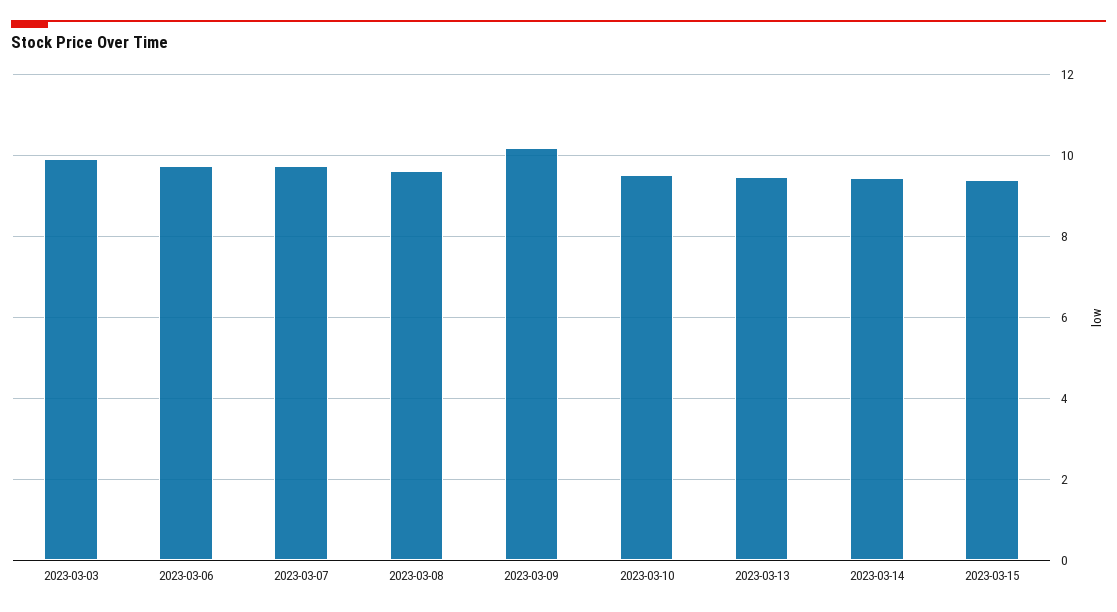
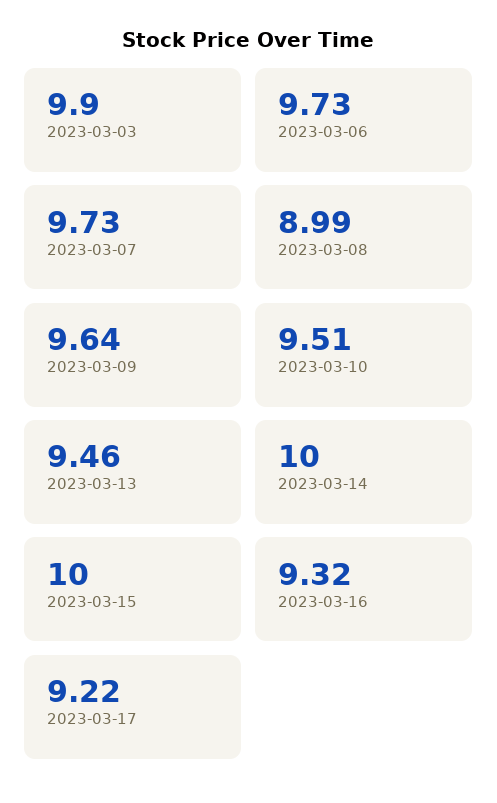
2023-03-08: 9.6 -> 8.99
2023-03-09: 10.2 -> 9.64
2023-03-14: 9.4 -> 10
2023-03-15: 9.4 -> 10
2023-03-16: none -> 9.32
2023-03-17: none -> 9.22

